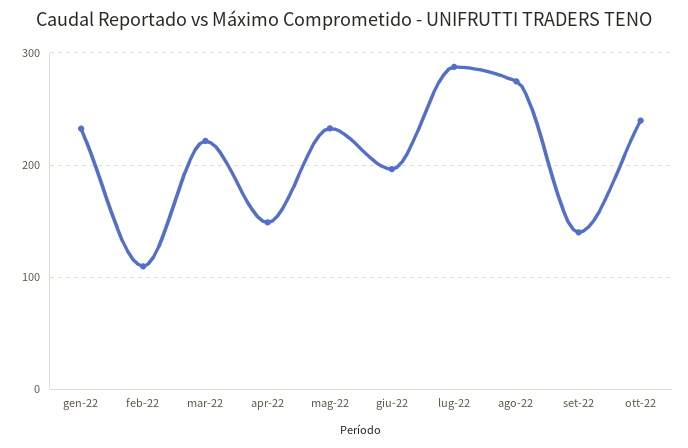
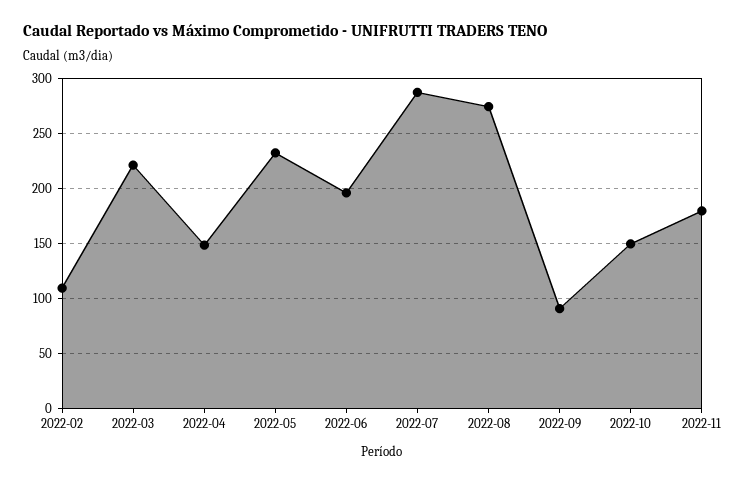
gen-22: 230 -> none
set-22: 140 -> 90
ott-22: 240 -> 150
2022-11: none -> 180

